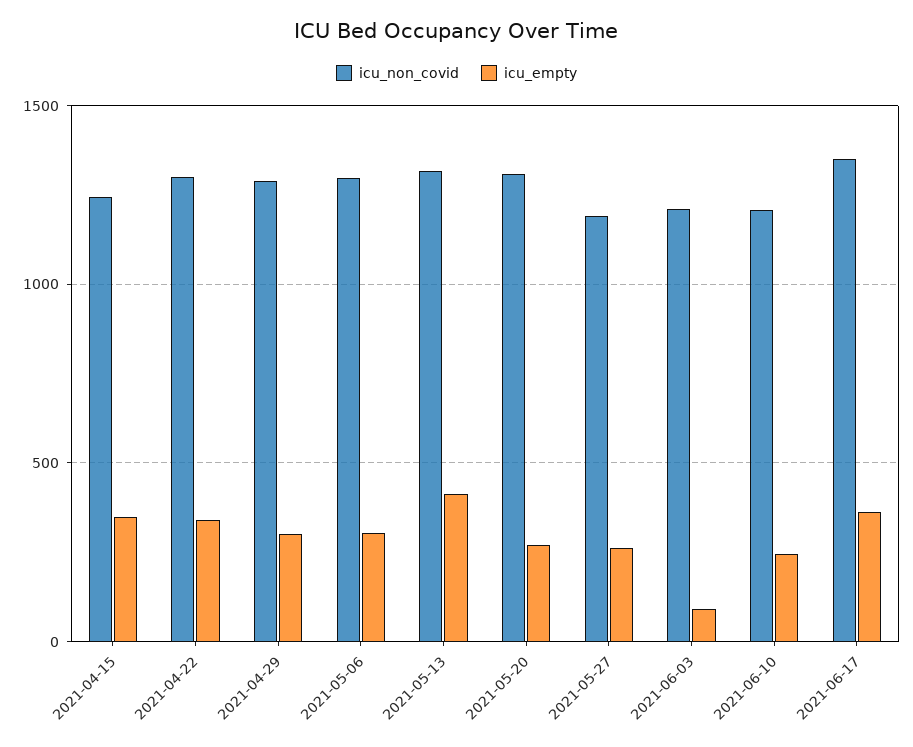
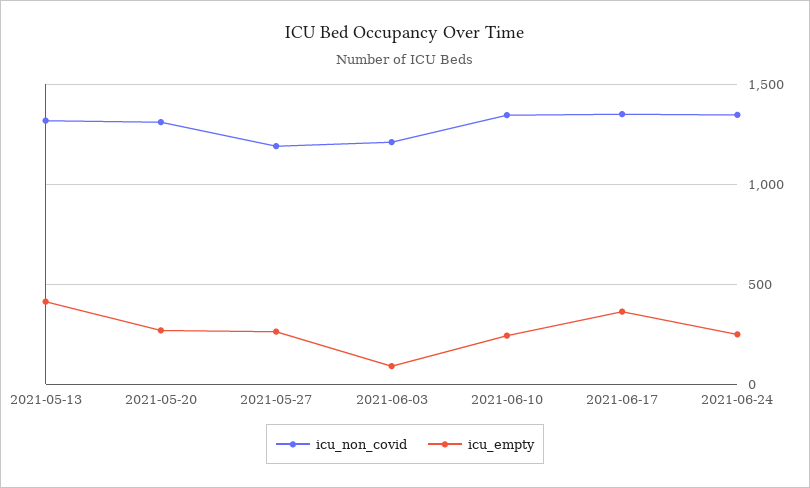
icu_non_covid, 2021-04-15: 1250 -> none
icu_empty, 2021-04-15: 350 -> none
icu_non_covid, 2021-04-22: 1300 -> none
icu_empty, 2021-04-22: 350 -> none
icu_non_covid, 2021-04-29: 1300 -> none
icu_empty, 2021-04-29: 300 -> none
icu_non_covid, 2021-05-06: 1300 -> none
icu_empty, 2021-05-06: 300 -> none
icu_non_covid, 2021-06-10: 1200 -> 1350
icu_non_covid, 2021-06-24: none -> 1350
icu_empty, 2021-06-24: none -> 250

